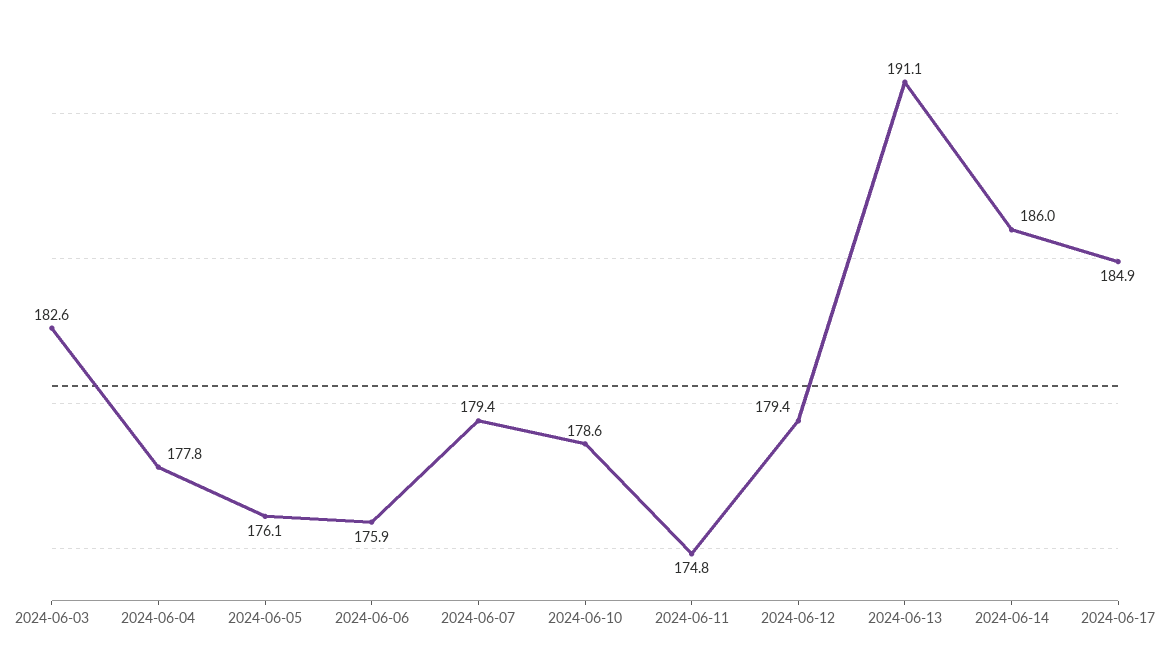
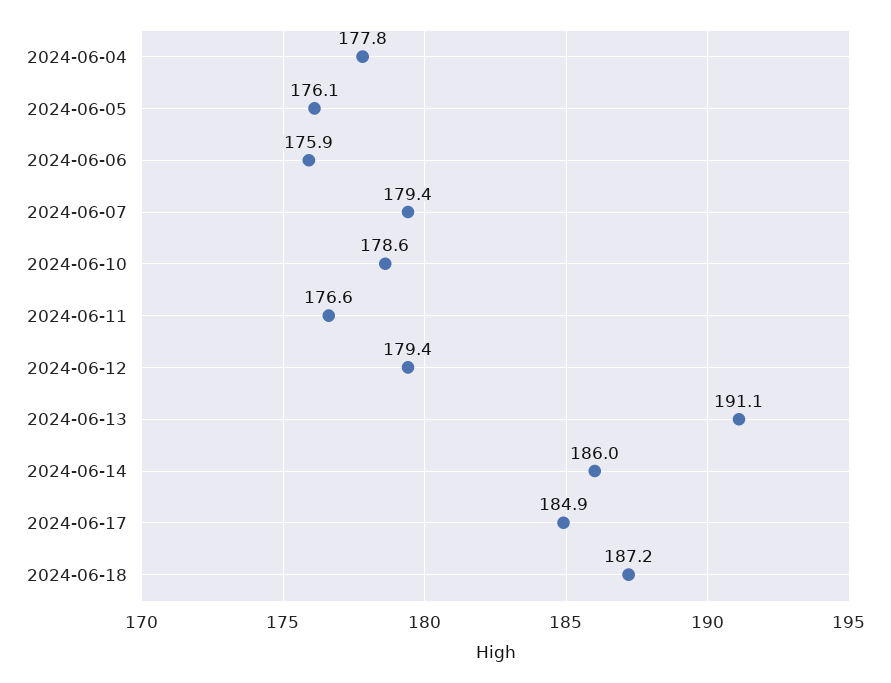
2024-06-03: 182.6 -> none
2024-06-11: 174.8 -> 176.6
2024-06-18: none -> 187.2

